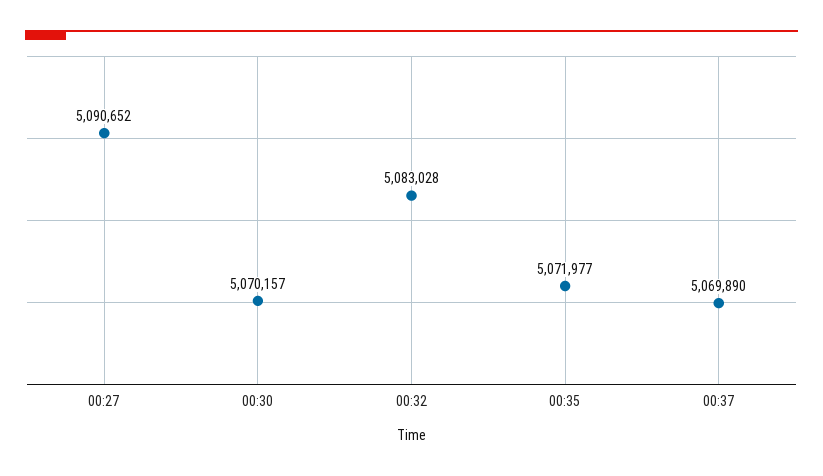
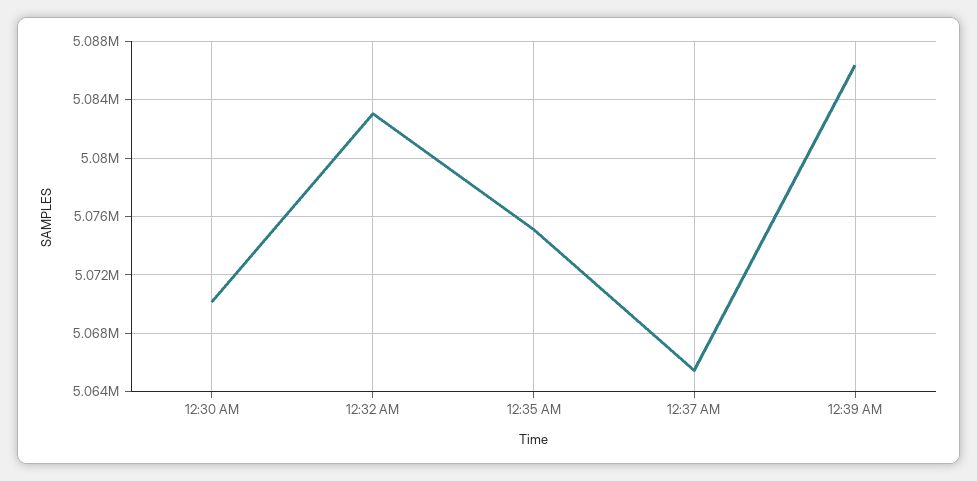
00:27: 5090652 -> none
00:35: 5071977 -> 5075000
00:37: 5069890 -> 5065500
12:39 AM: none -> 5086500

